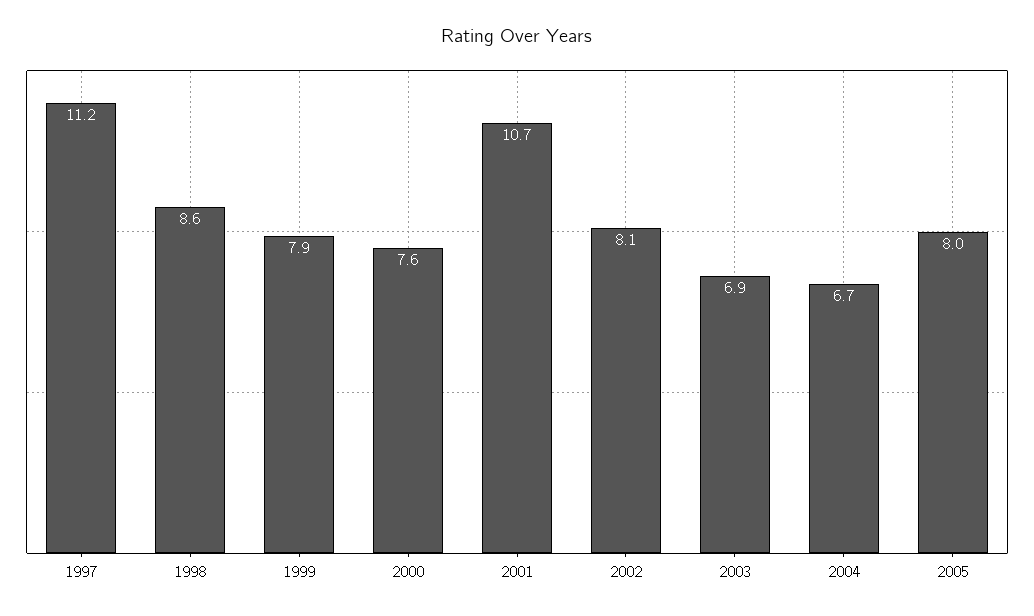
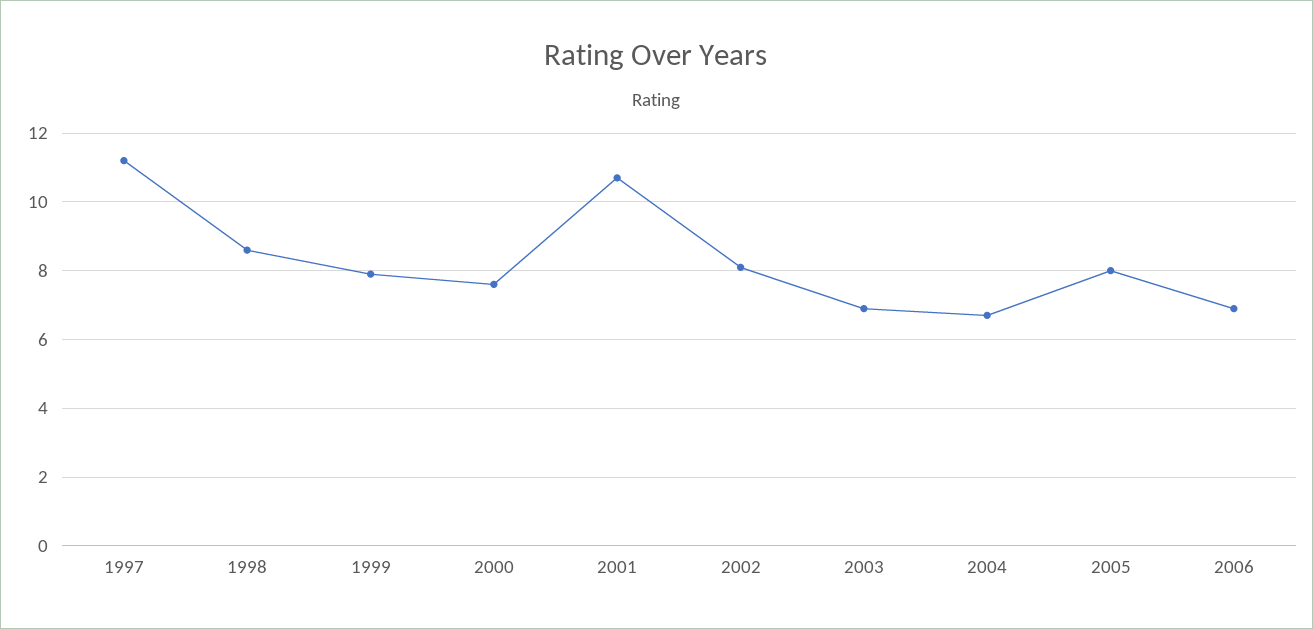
2006: none -> 7

